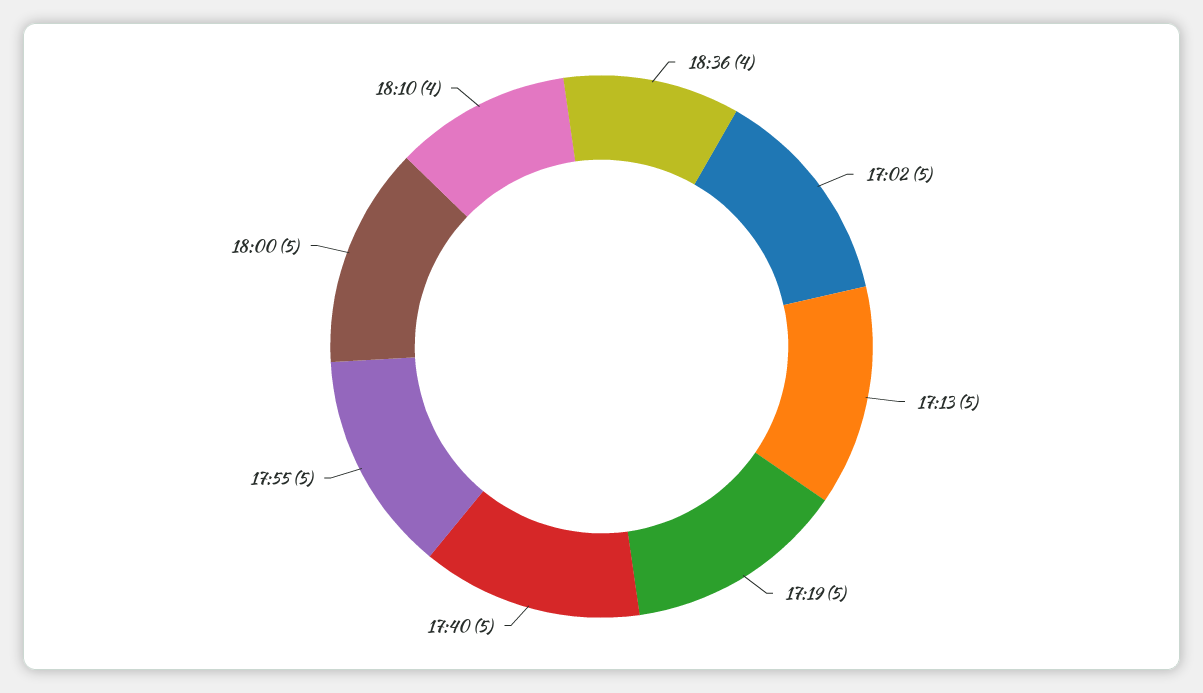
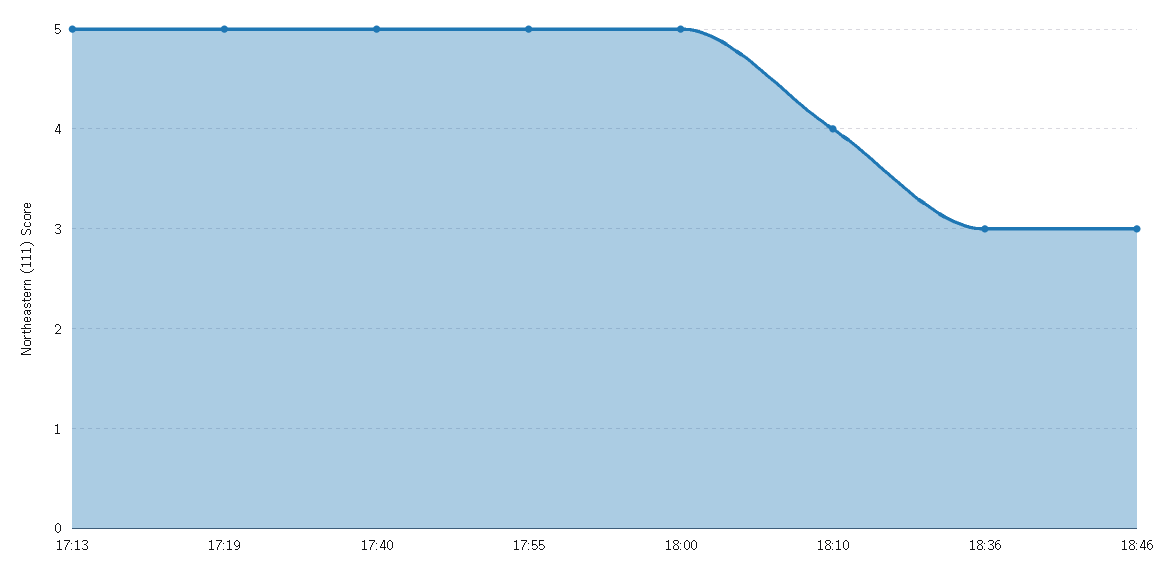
18:36: 4 -> 3
17:02: 5 -> none
18:46: none -> 3

